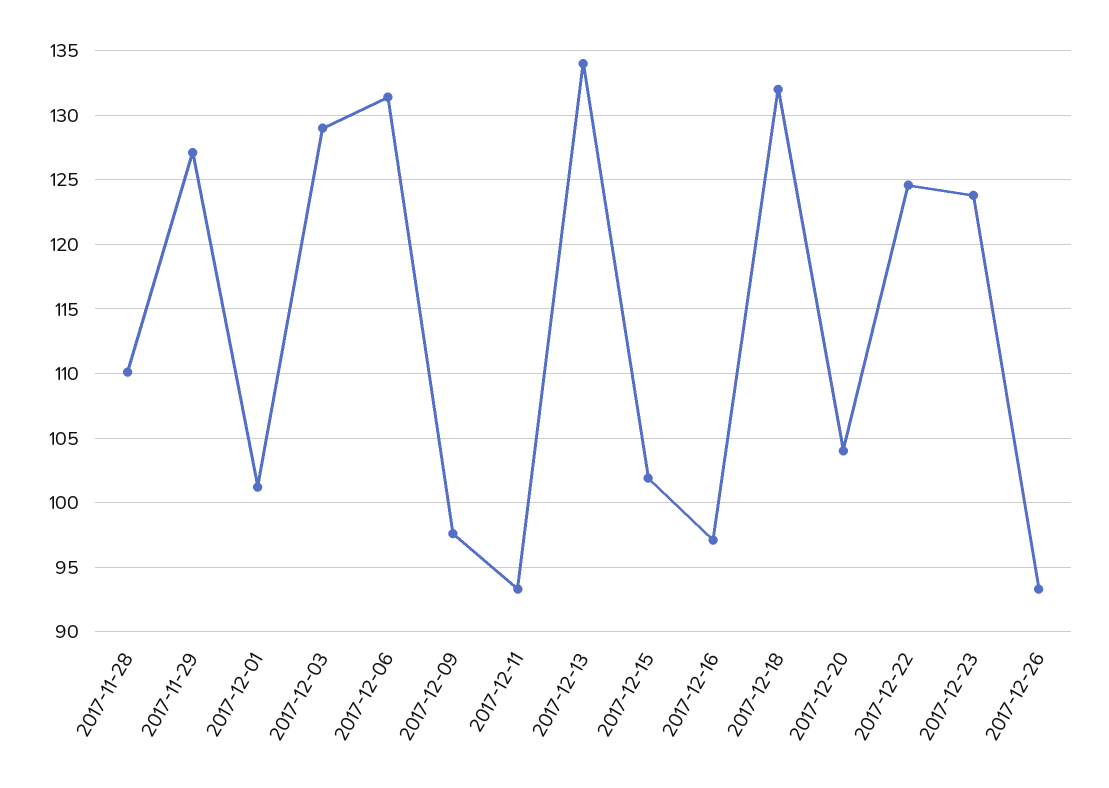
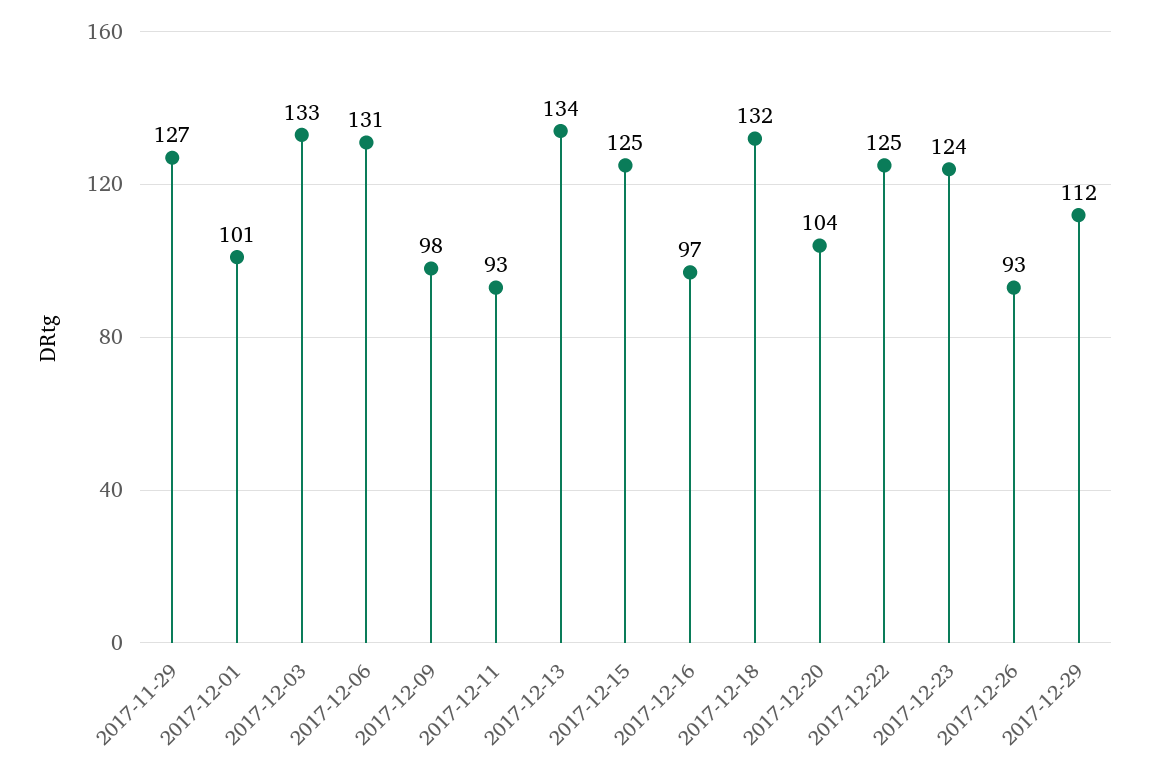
2017-11-28: 110 -> none
2017-12-03: 129 -> 133
2017-12-15: 102 -> 125
2017-12-29: none -> 112

